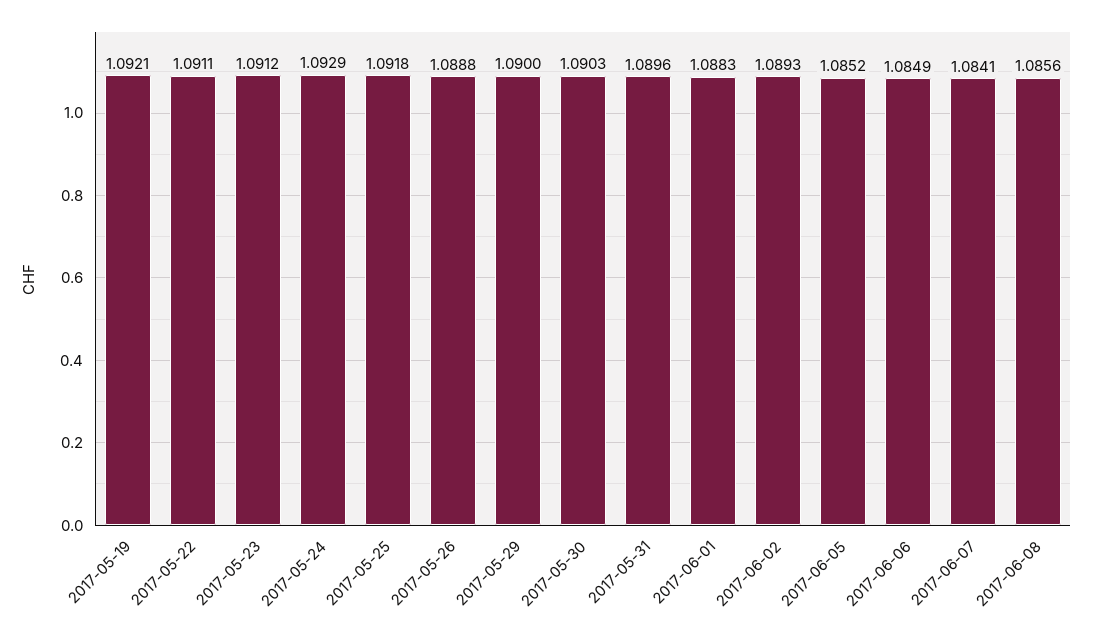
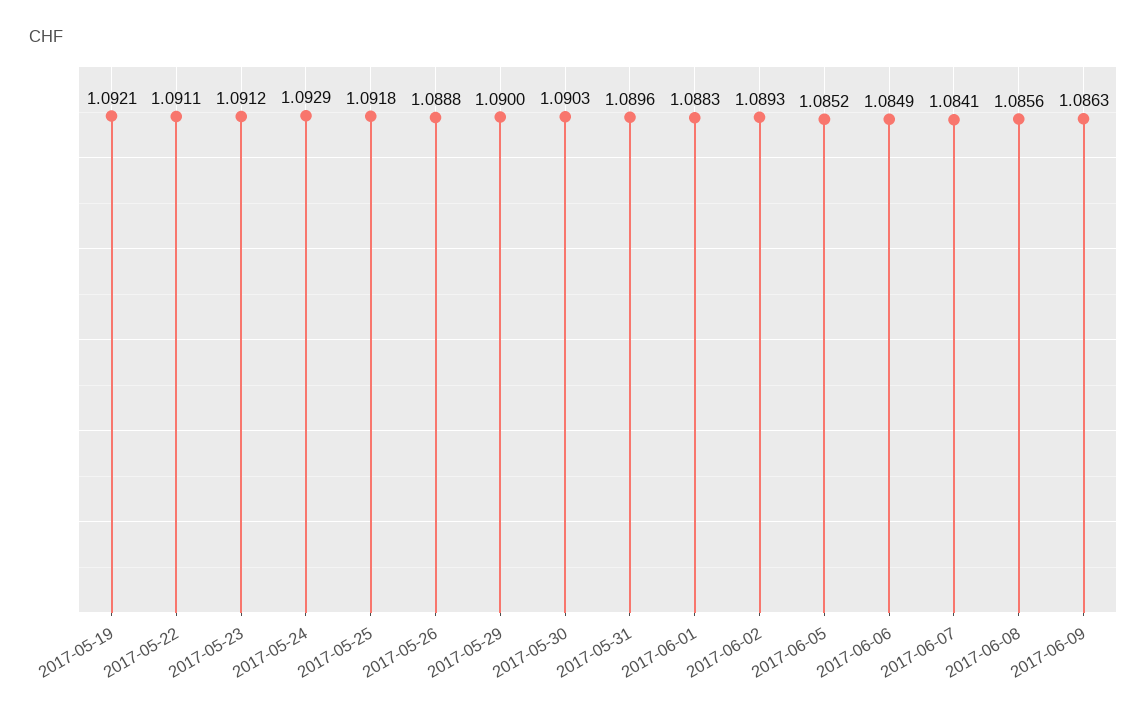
2017-06-09: none -> 1.0863

